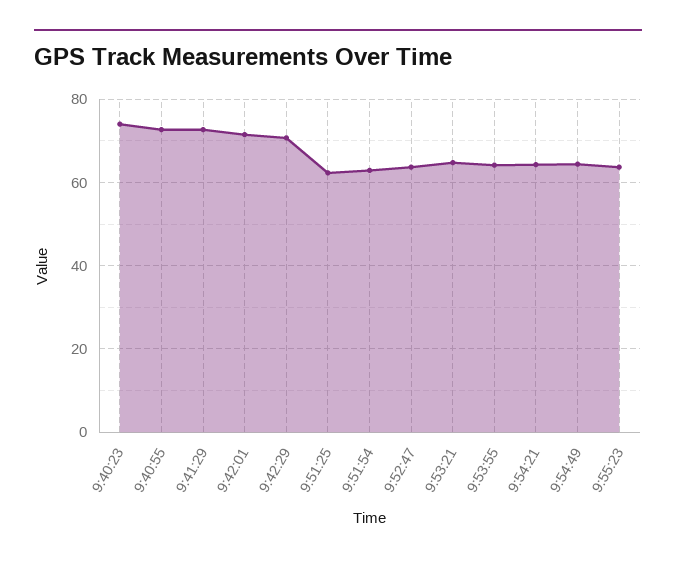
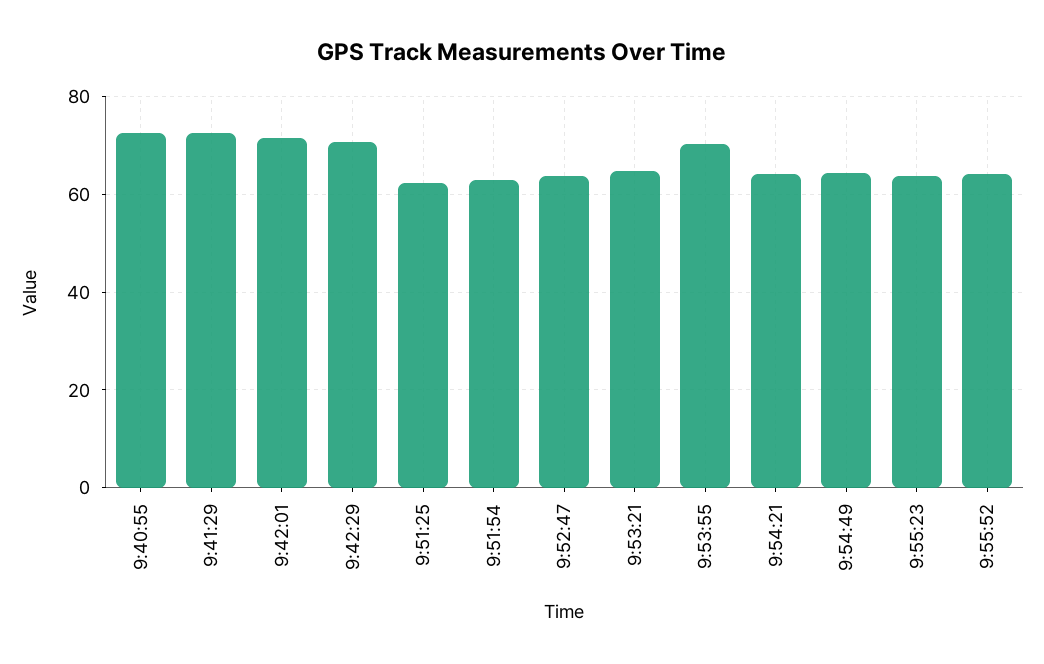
9:40:23: 74 -> none
9:53:55: 64 -> 70
9:55:52: none -> 64

